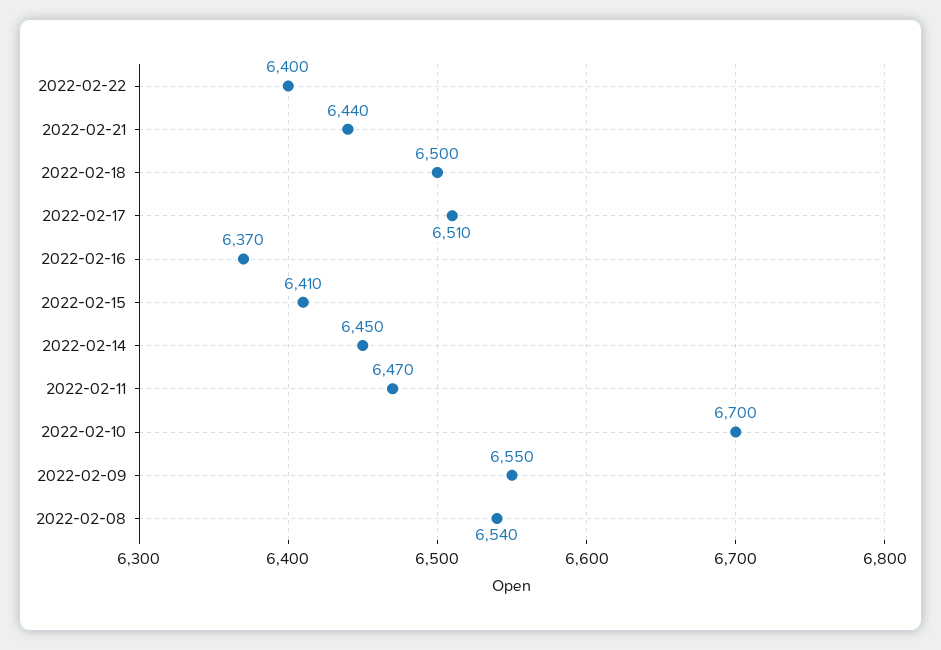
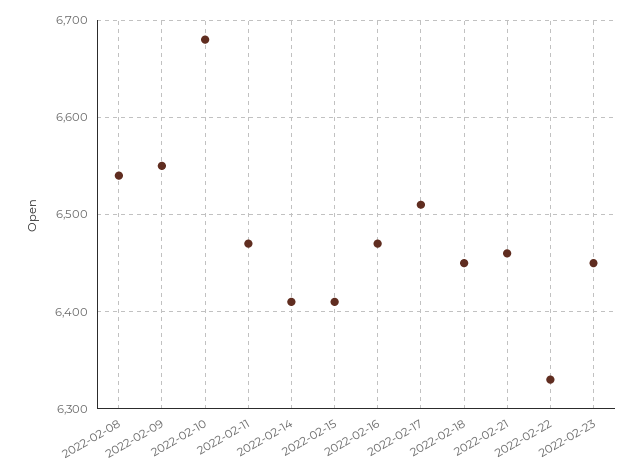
2022-02-22: 6400 -> 6330
2022-02-21: 6440 -> 6460
2022-02-18: 6500 -> 6450
2022-02-16: 6370 -> 6470
2022-02-14: 6450 -> 6410
2022-02-10: 6700 -> 6680
2022-02-23: none -> 6450

